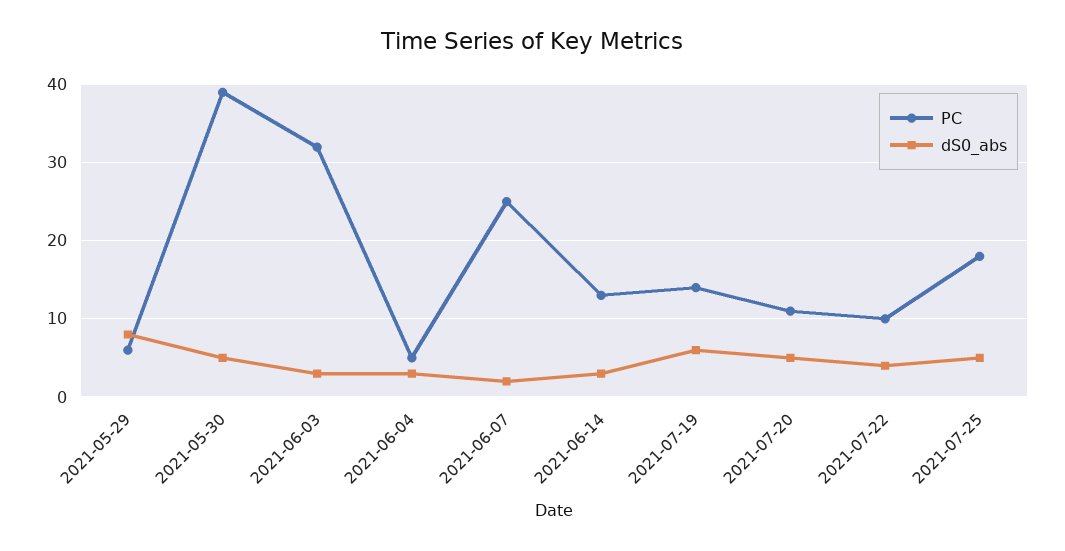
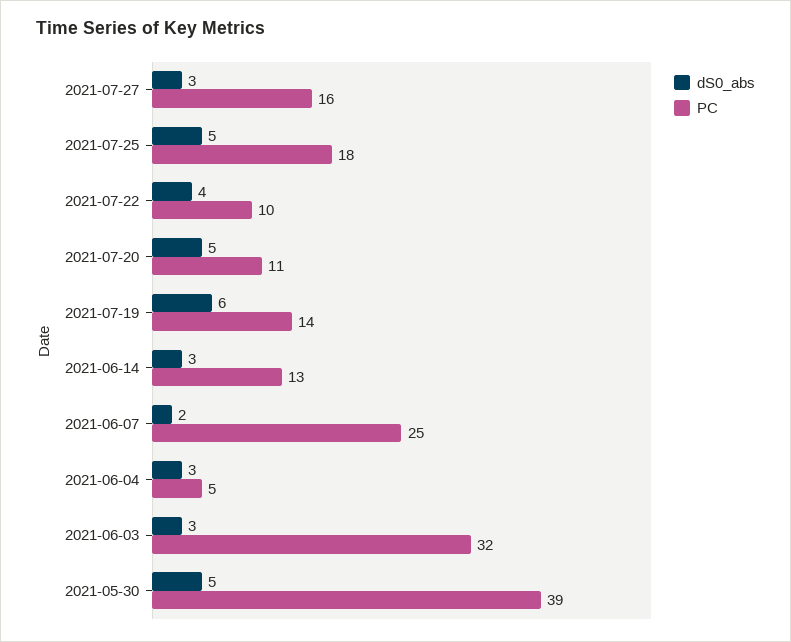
PC, 2021-05-29: 6 -> none
dS0_abs, 2021-05-29: 8 -> none
dS0_abs, 2021-07-27: none -> 3
PC, 2021-07-27: none -> 16

